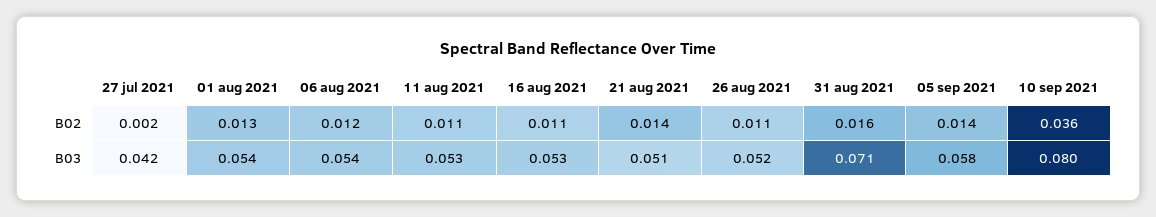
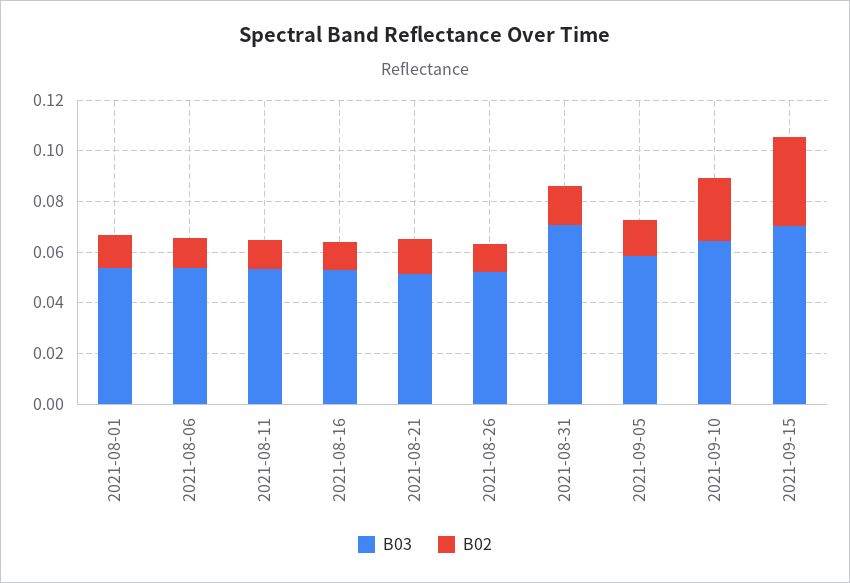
B02, 27 jul 2021: 0.002 -> none
B02, 10 sep 2021: 0.036 -> 0.025
B03, 27 jul 2021: 0.042 -> none
B03, 10 sep 2021: 0.08 -> 0.065
B03, 2021-09-15: none -> 0.07
B02, 2021-09-15: none -> 0.035

